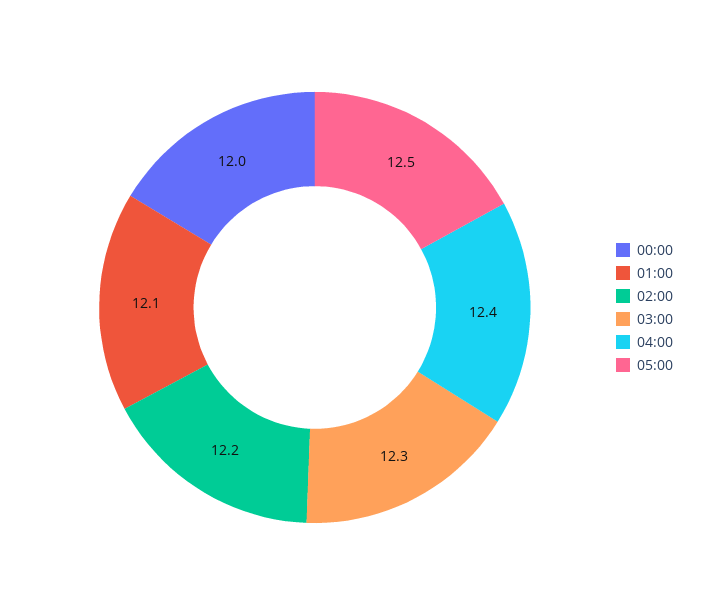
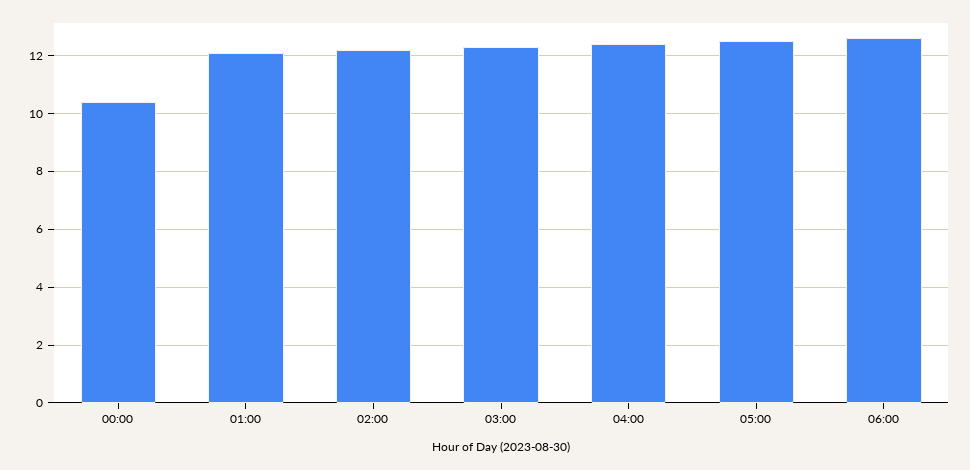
00:00: 12 -> 10.5
06:00: none -> 12.5

